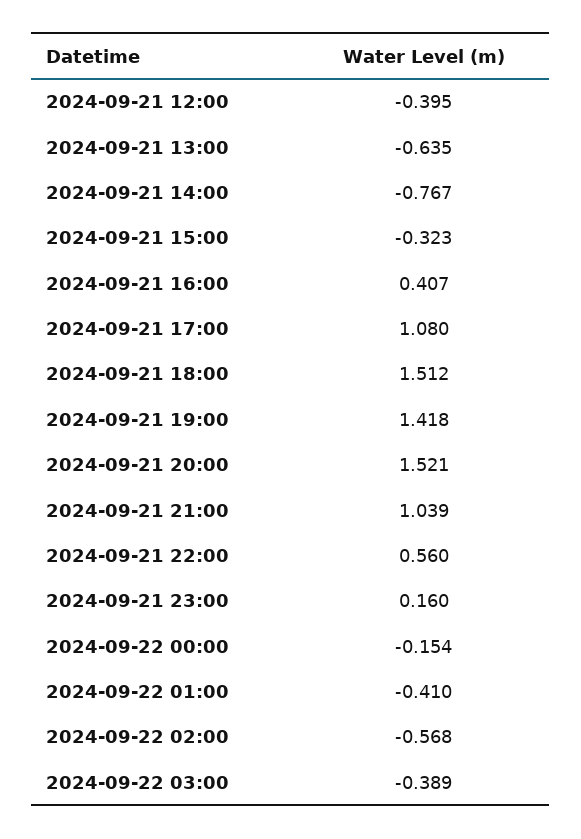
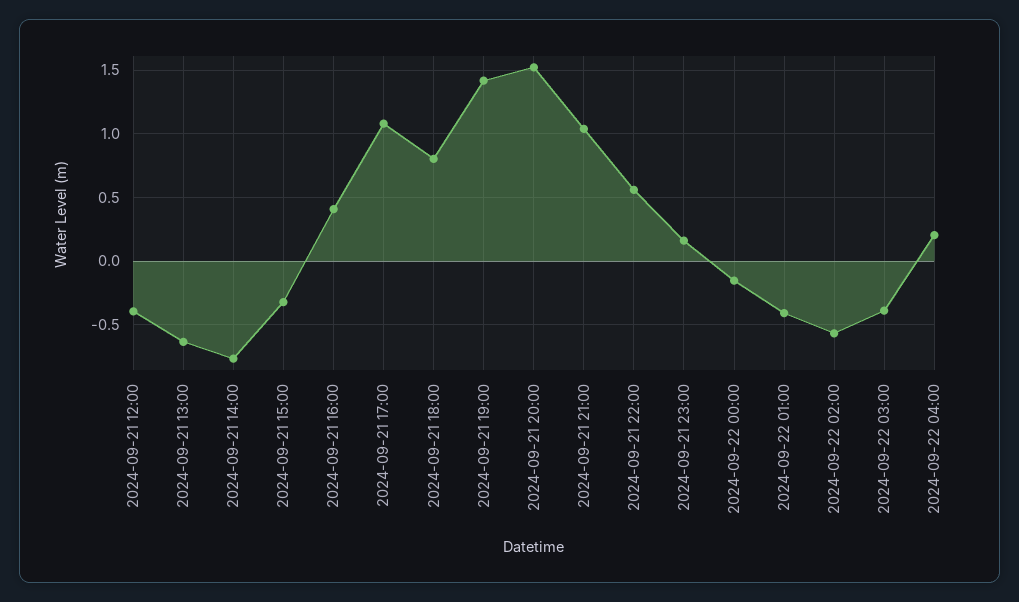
2024-09-21 18:00: 1.512 -> 0.8
2024-09-22 04:00: none -> 0.2

